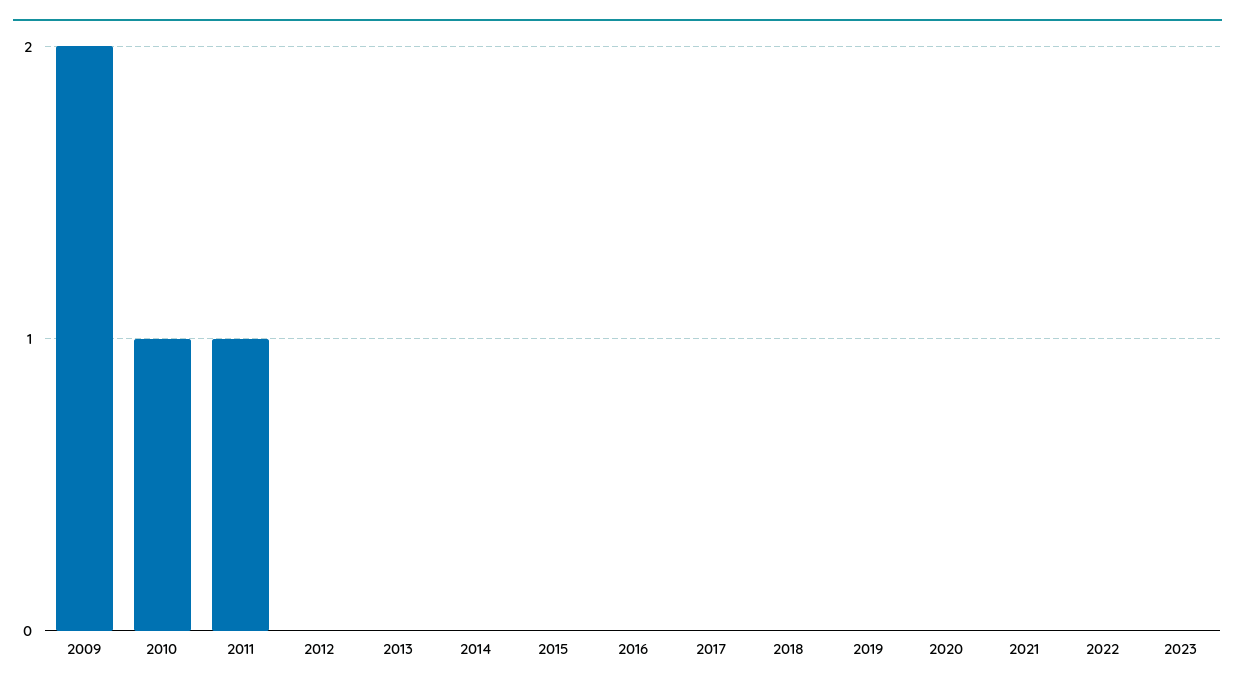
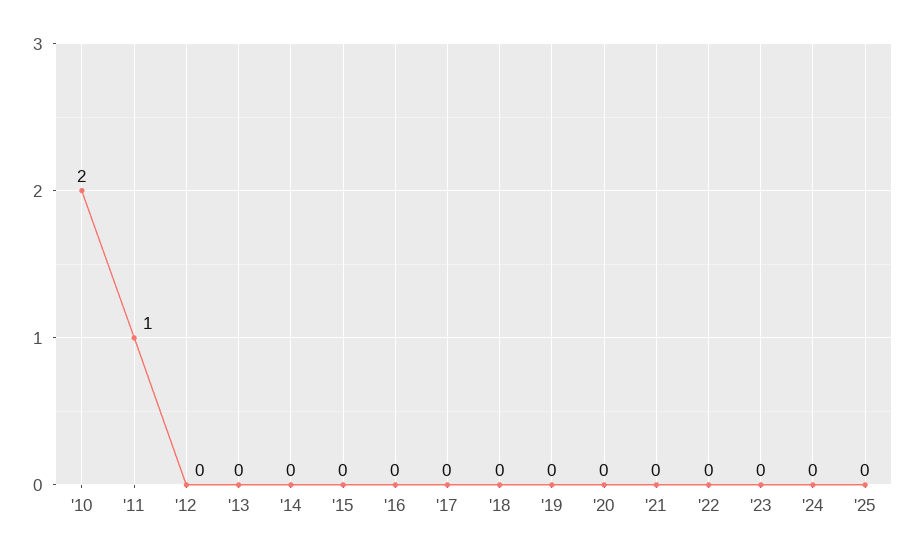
2009: 2 -> none
2010: 1 -> 2
'24: none -> 0
'25: none -> 0

